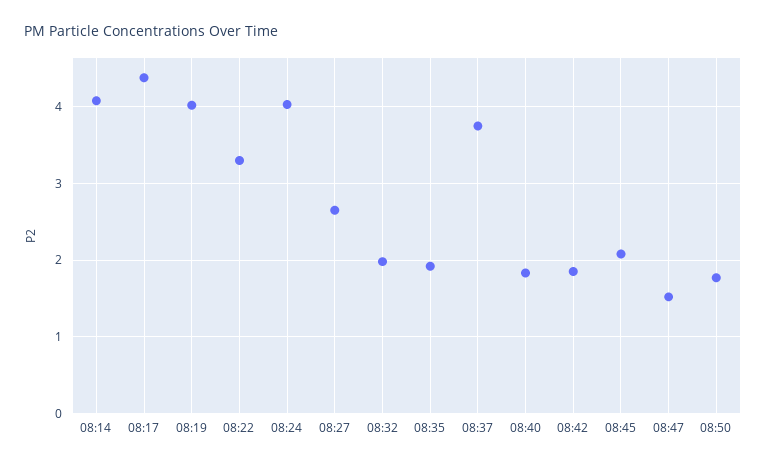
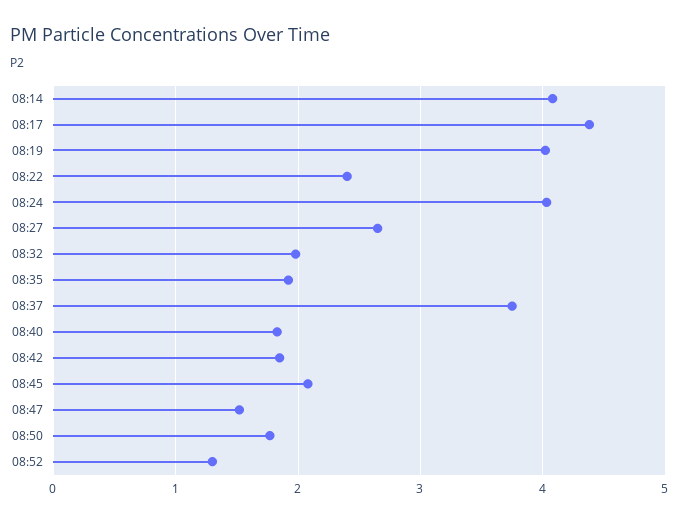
08:22: 3.3 -> 2.4
08:52: none -> 1.3

